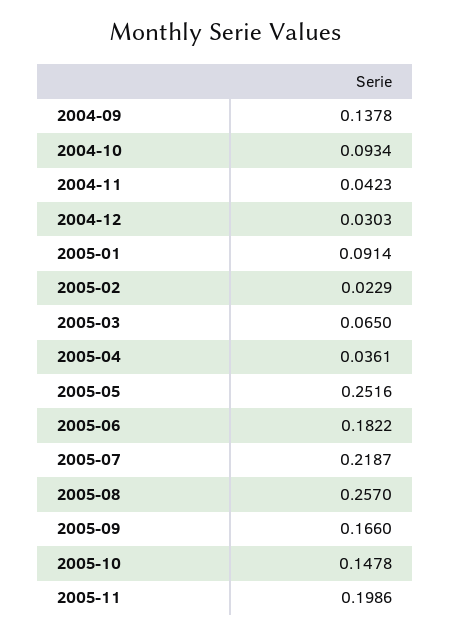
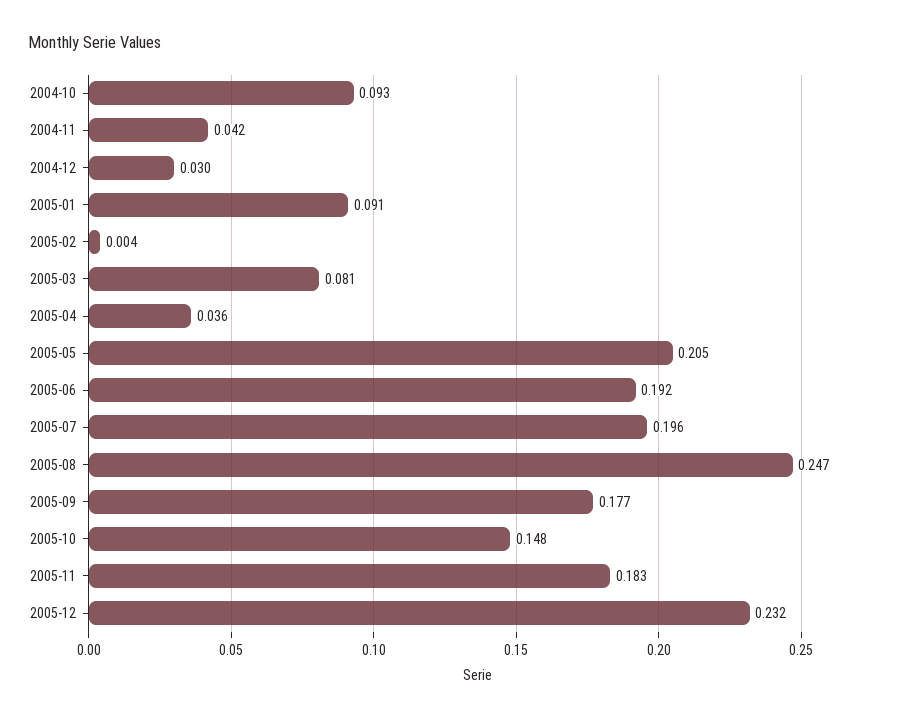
2004-09: 0.1378 -> none
2005-02: 0.0229 -> 0.004
2005-03: 0.065 -> 0.081
2005-05: 0.2516 -> 0.205
2005-06: 0.1822 -> 0.192
2005-07: 0.2187 -> 0.196
2005-08: 0.257 -> 0.247
2005-09: 0.166 -> 0.177
2005-11: 0.1986 -> 0.183
2005-12: none -> 0.232

